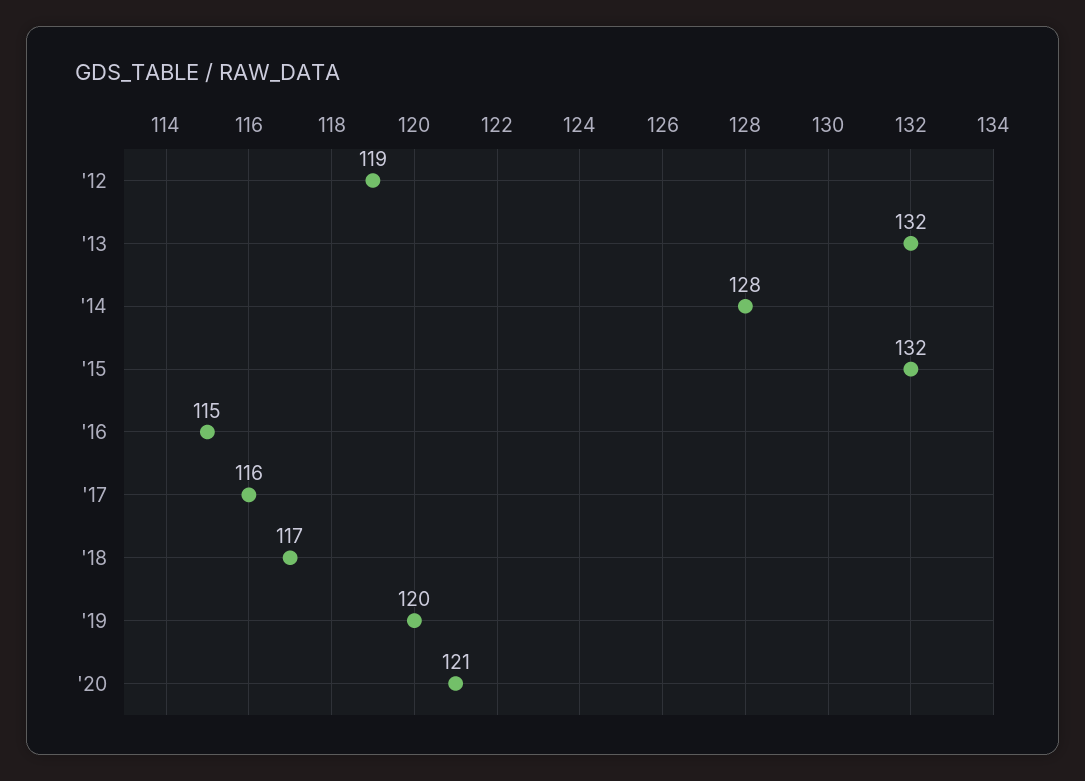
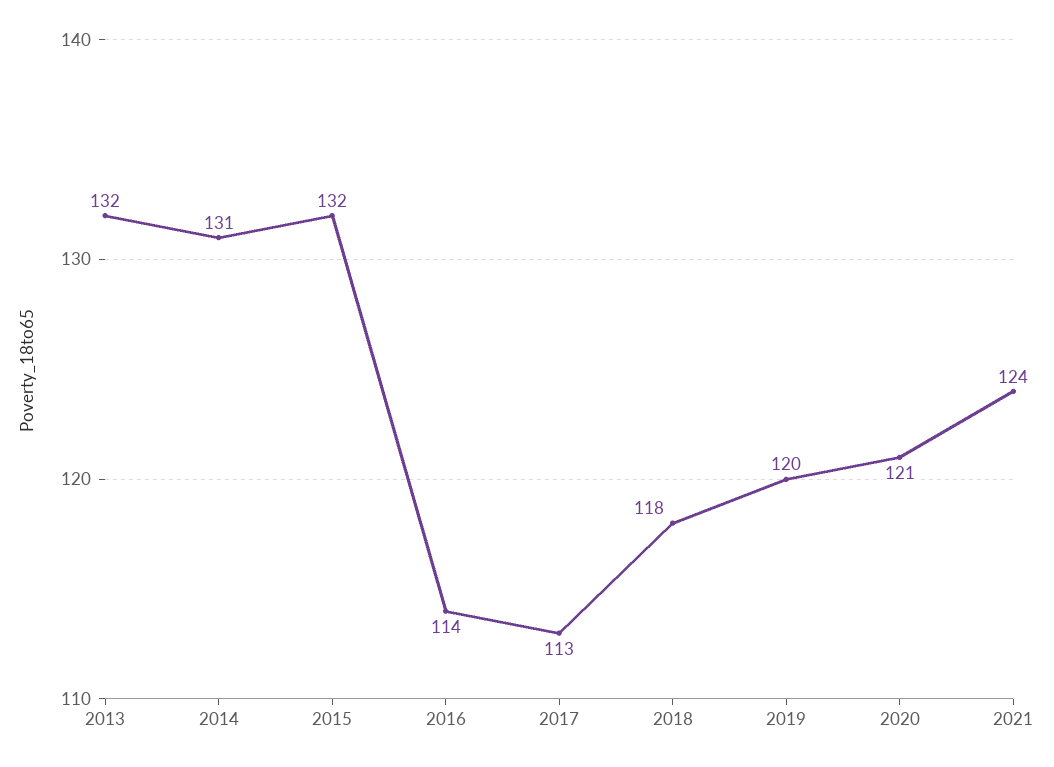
'12: 119 -> none
'14: 128 -> 131
'16: 115 -> 114
'17: 116 -> 113
'18: 117 -> 118
2021: none -> 124

